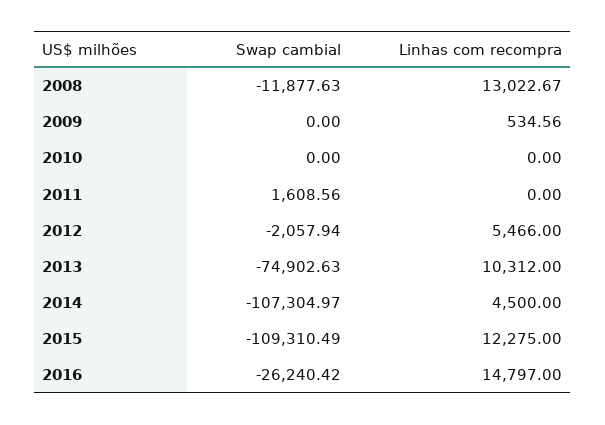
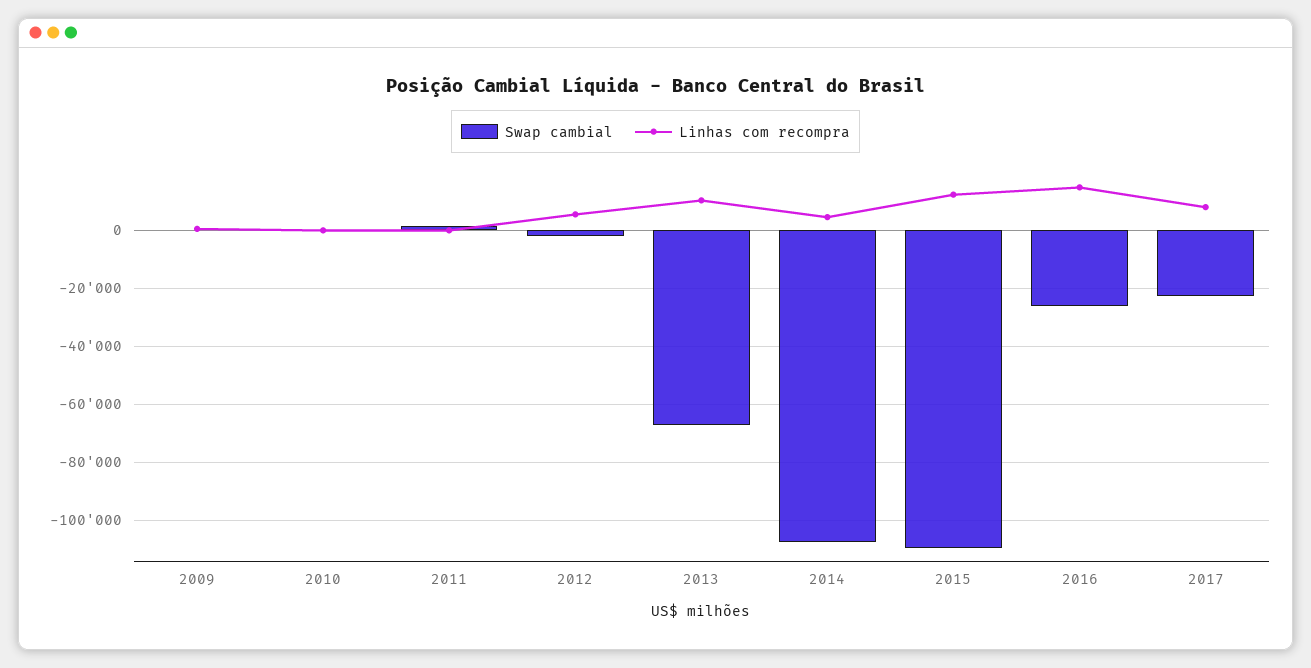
Swap cambial, 2008: -11877.63 -> none
Linhas com recompra, 2008: 13022.67 -> none
Swap cambial, 2013: -74902.63 -> -67500
Swap cambial, 2017: none -> -22500
Linhas com recompra, 2017: none -> 7500

